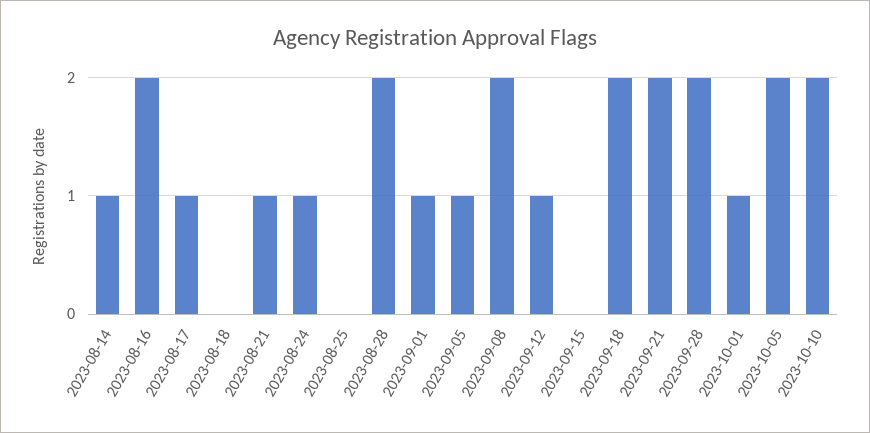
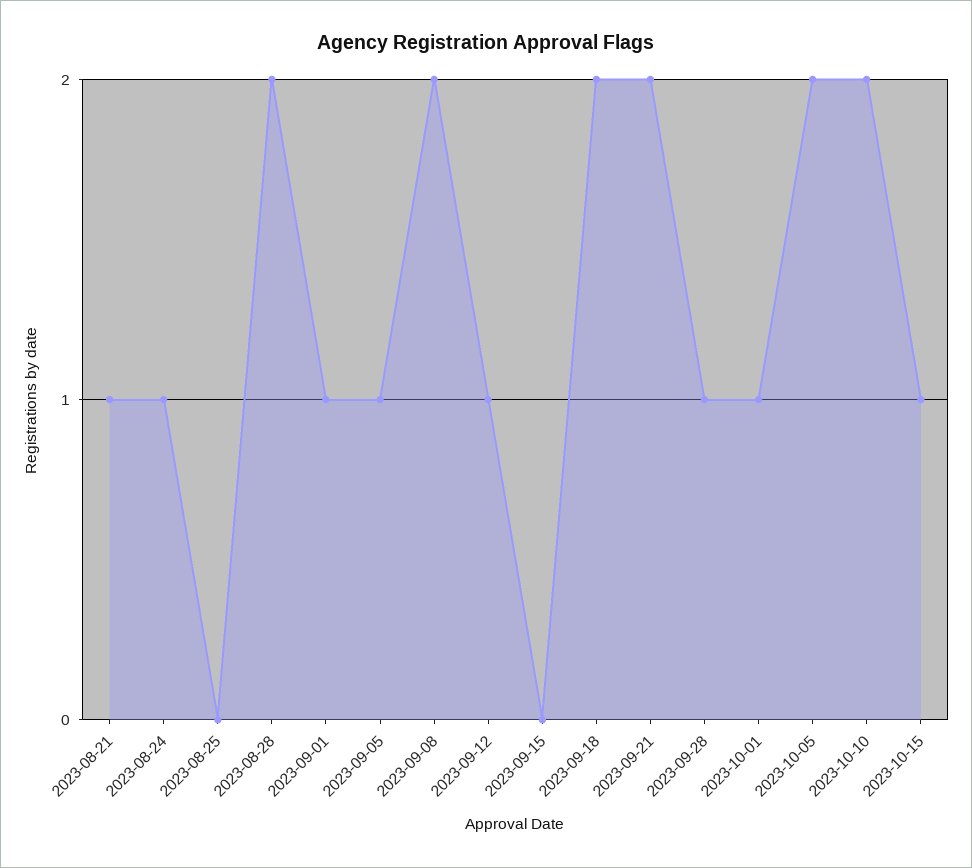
2023-08-14: 1 -> none
2023-08-16: 2 -> none
2023-08-17: 1 -> none
2023-08-18: 0 -> none
2023-09-28: 2 -> 1
2023-10-15: none -> 1

